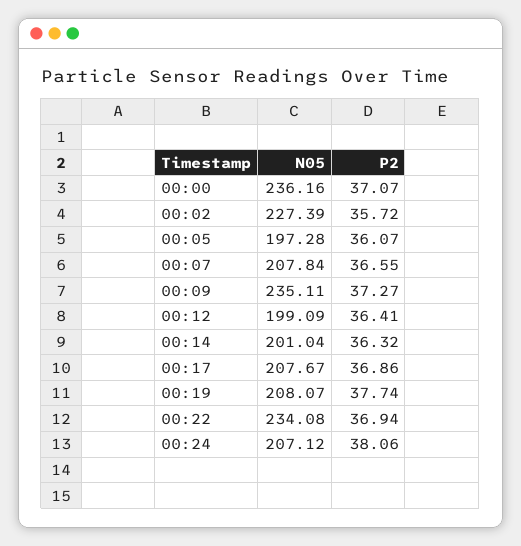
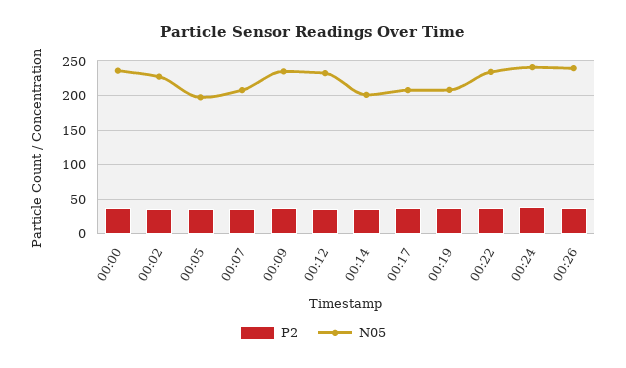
N05, 00:12: 199.09 -> 230
N05, 00:24: 207.12 -> 240
P2, 00:26: none -> 40
N05, 00:26: none -> 240

